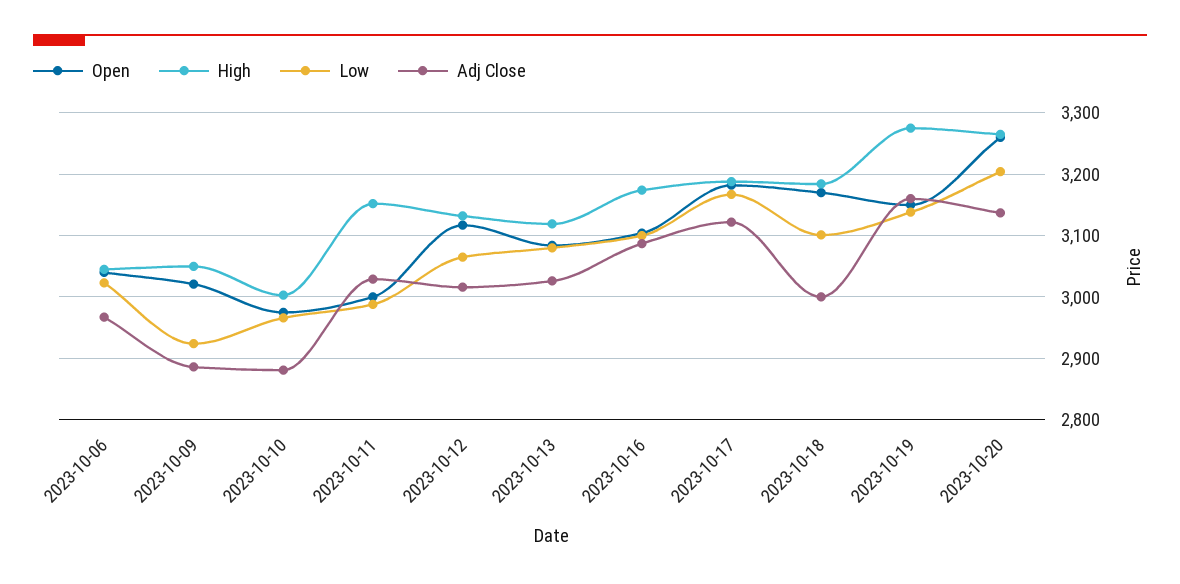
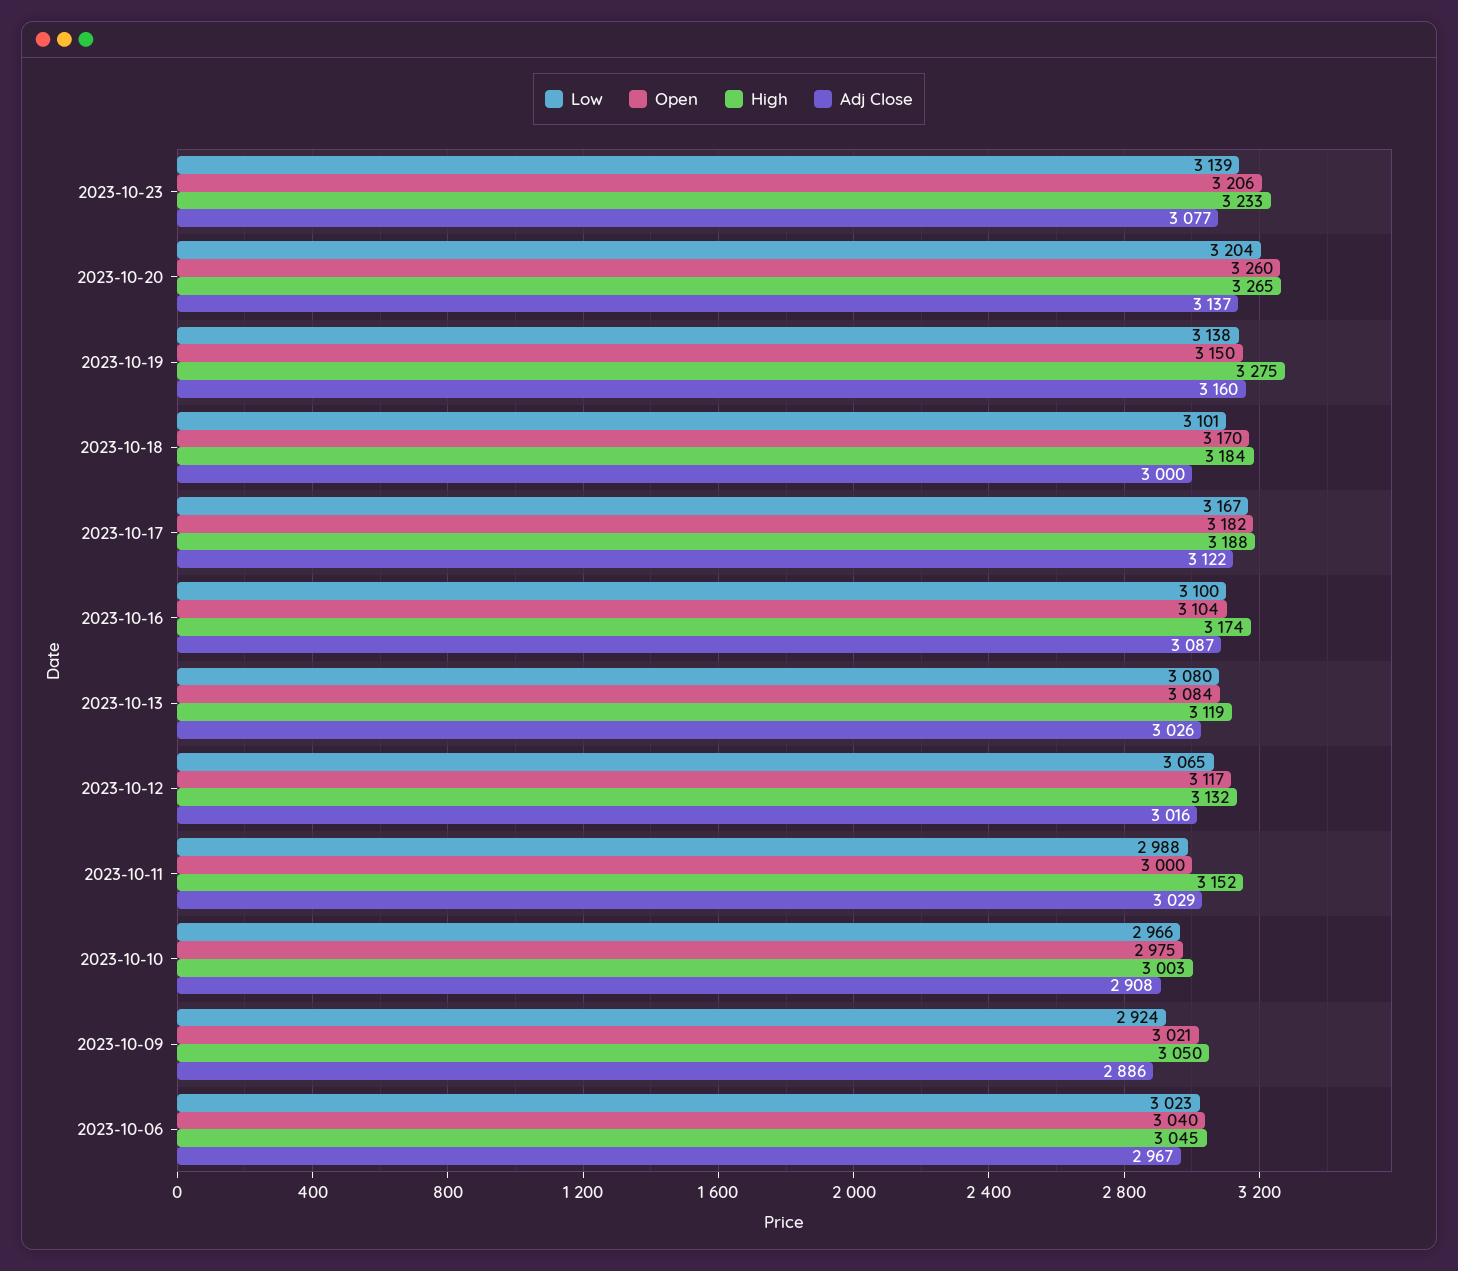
Adj Close, 2023-10-10: 2880 -> 2908
Low, 2023-10-23: none -> 3139
Open, 2023-10-23: none -> 3206
High, 2023-10-23: none -> 3233
Adj Close, 2023-10-23: none -> 3077

